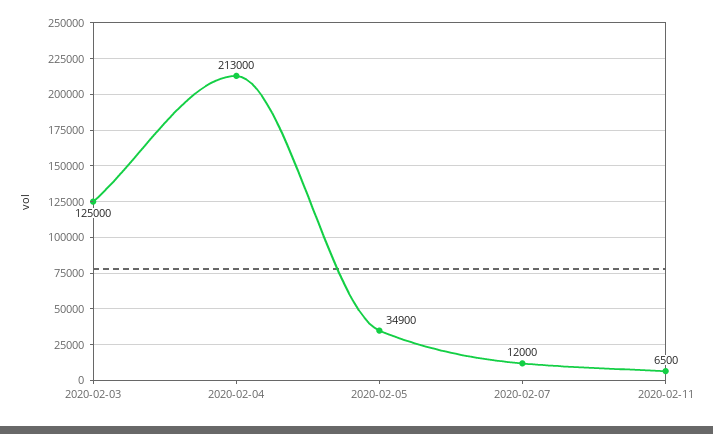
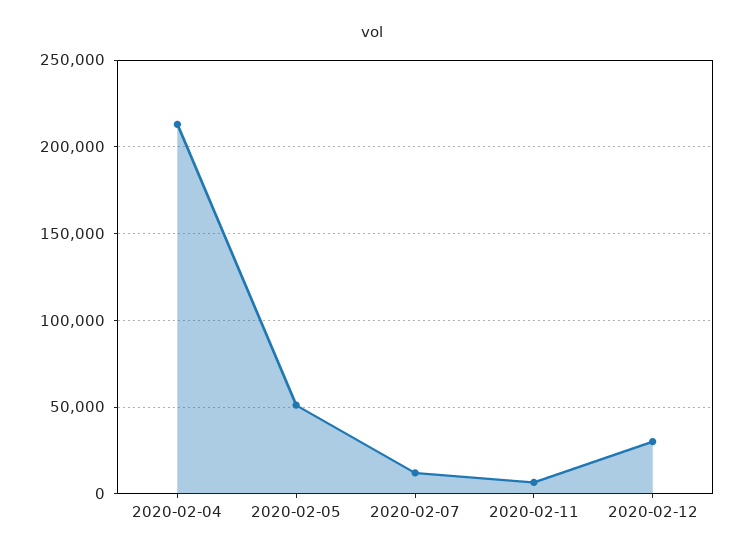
2020-02-03: 125000 -> none
2020-02-05: 34900 -> 50000
2020-02-12: none -> 30000

